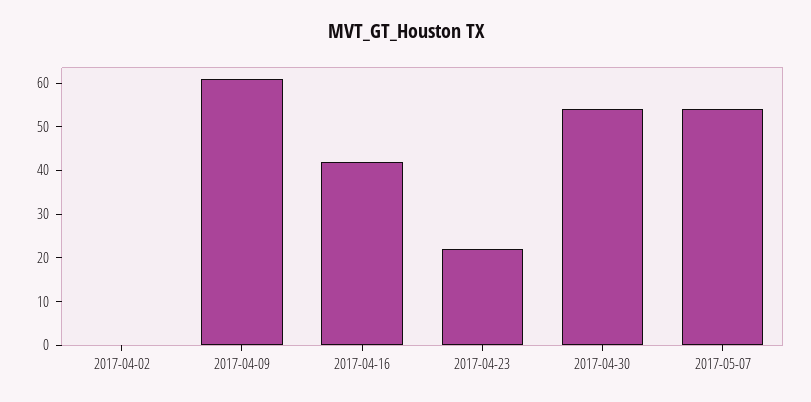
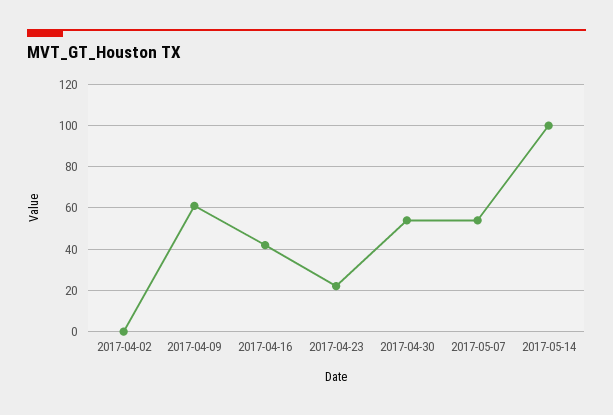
2017-05-14: none -> 100

